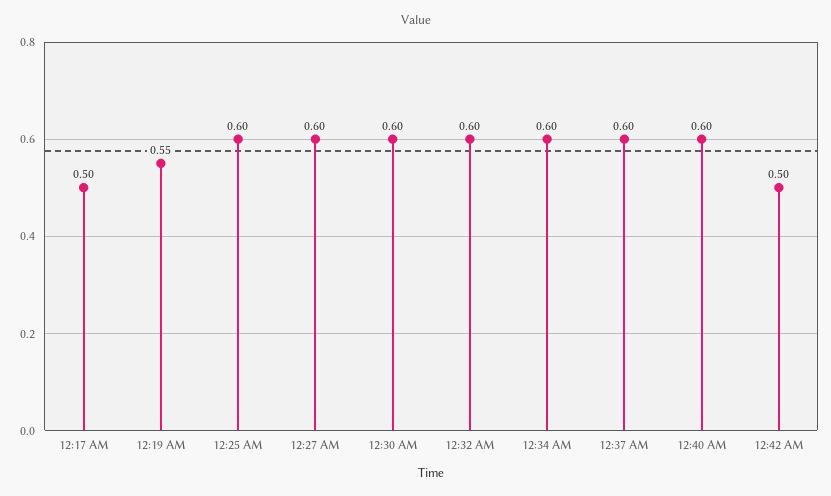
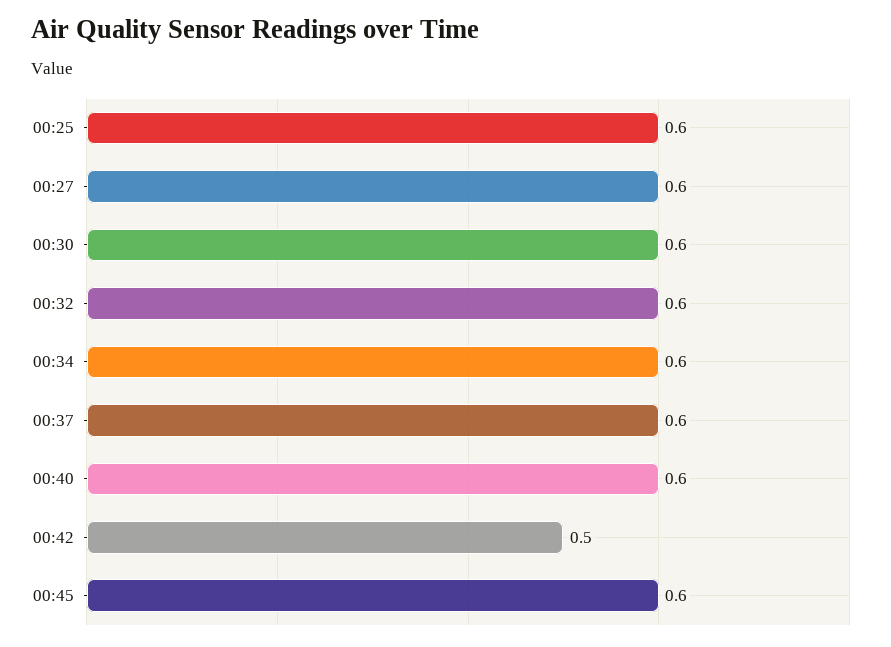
12:17 AM: 0.5 -> none
12:19 AM: 0.55 -> none
00:45: none -> 0.6

